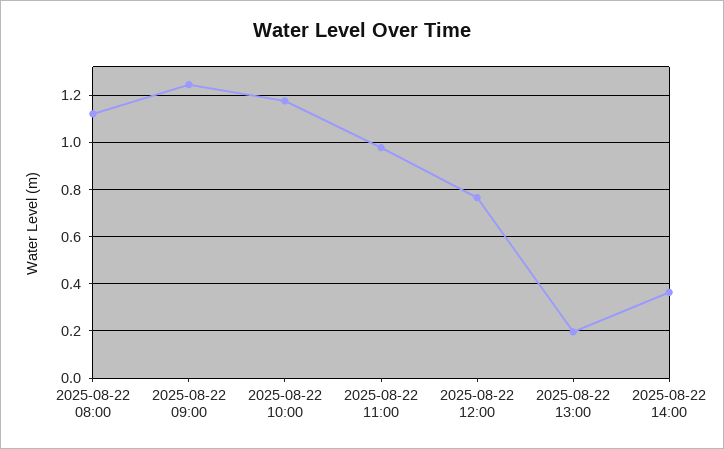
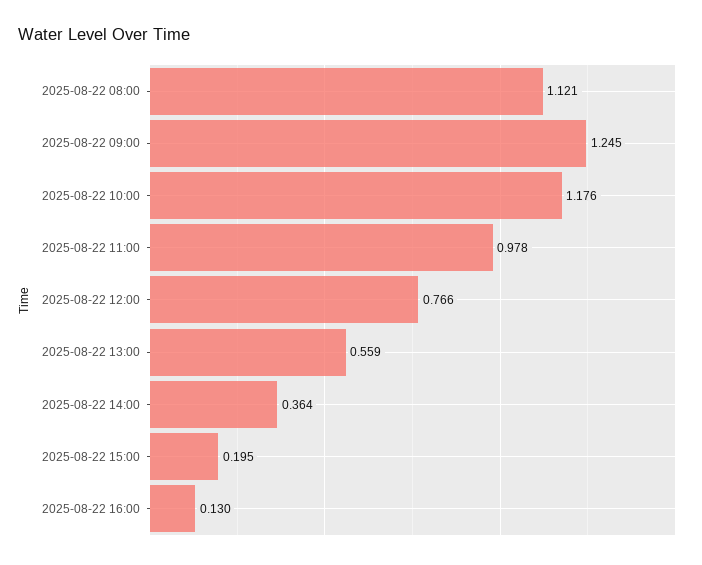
2025-08-22 13:00: 0.2 -> 0.559
2025-08-22 15:00: none -> 0.195
2025-08-22 16:00: none -> 0.13

